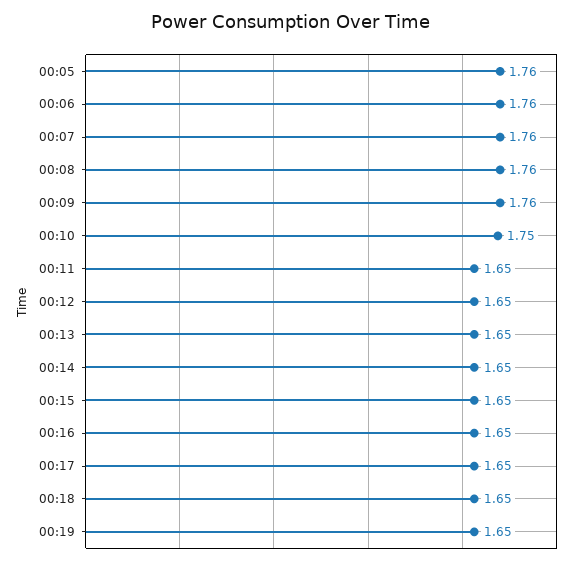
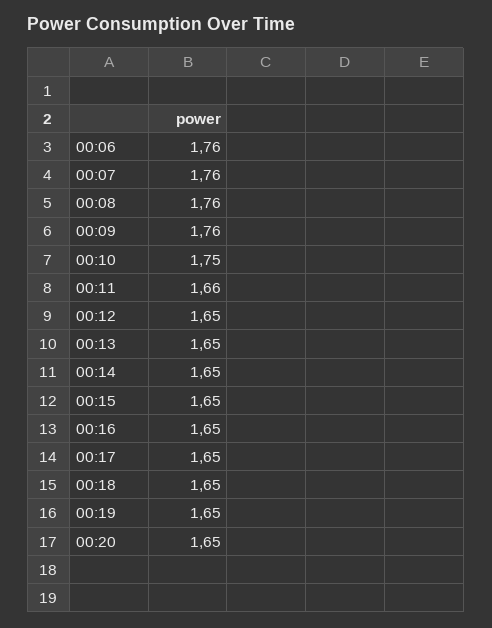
00:05: 1.76 -> none
00:11: 1.65 -> 1.66
00:20: none -> 1.65

